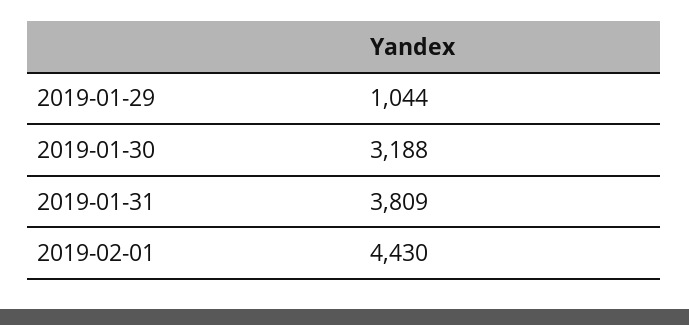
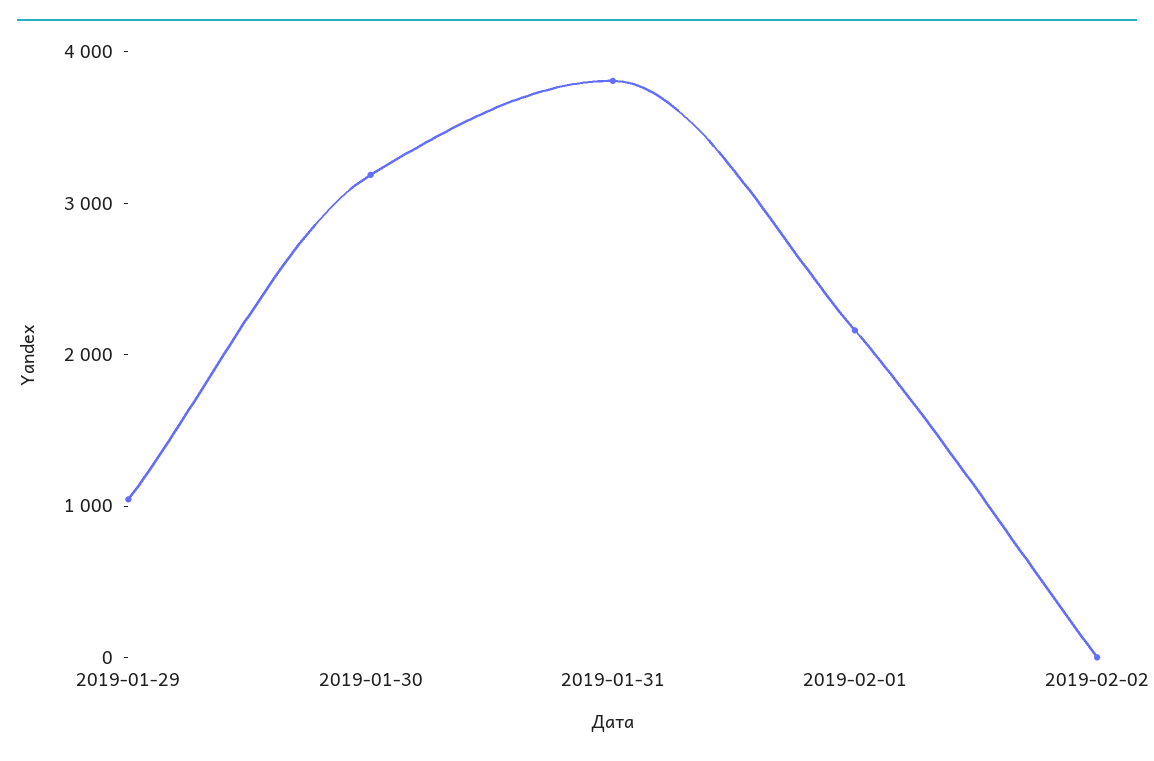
2019-02-01: 4430 -> 2200
2019-02-02: none -> 0

